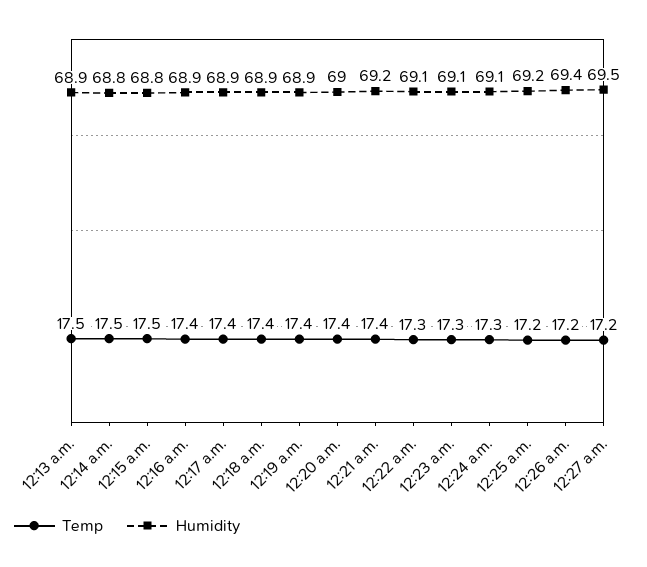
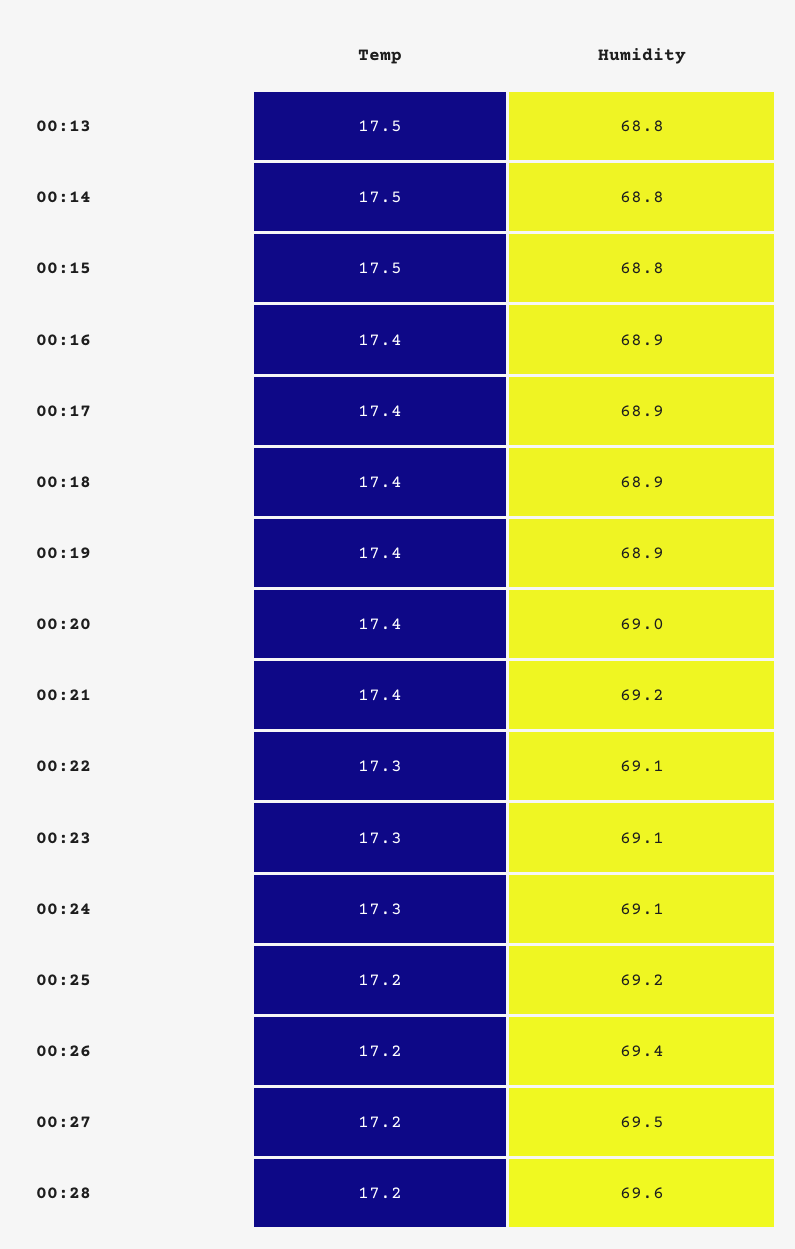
Humidity, 12:13 a.m.: 68.9 -> 68.8
Temp, 00:28: none -> 17.2
Humidity, 00:28: none -> 69.6

